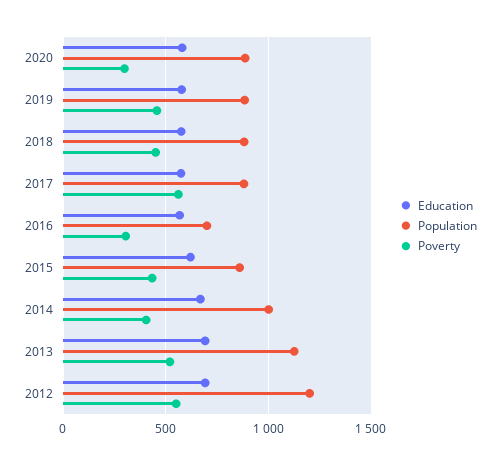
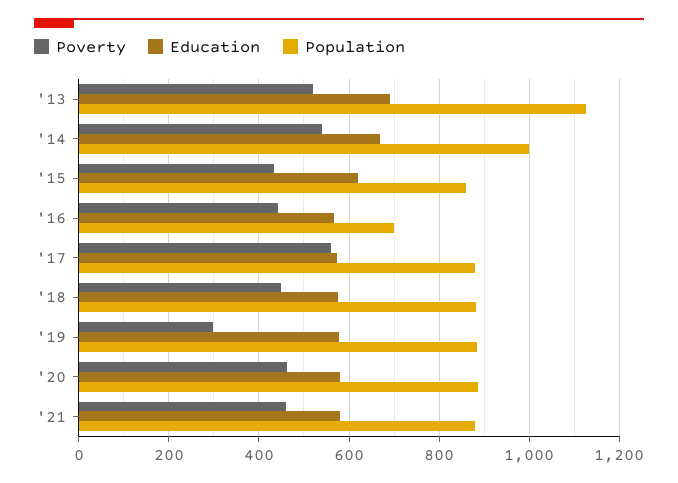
Poverty, 2020: 300 -> 460
Poverty, 2019: 450 -> 300
Poverty, 2016: 300 -> 440
Poverty, 2014: 400 -> 540
Education, 2012: 700 -> none
Population, 2012: 1200 -> none
Poverty, 2012: 550 -> none
Poverty, '21: none -> 460
Education, '21: none -> 580
Population, '21: none -> 880

